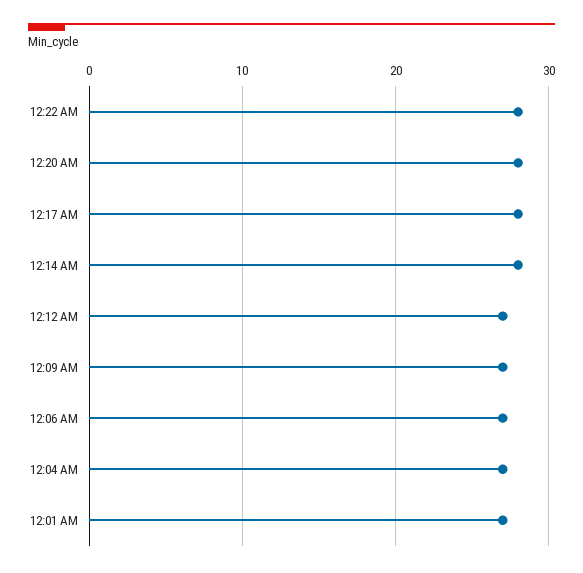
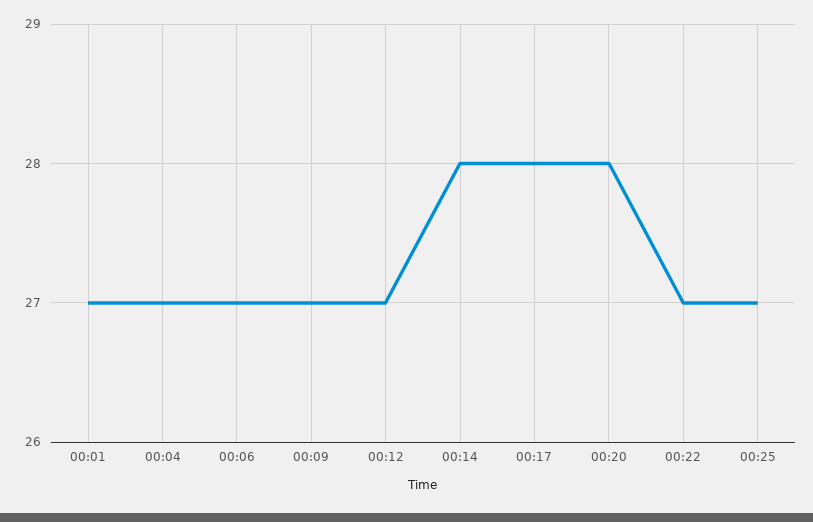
12:22 AM: 28 -> 27
00:25: none -> 27

